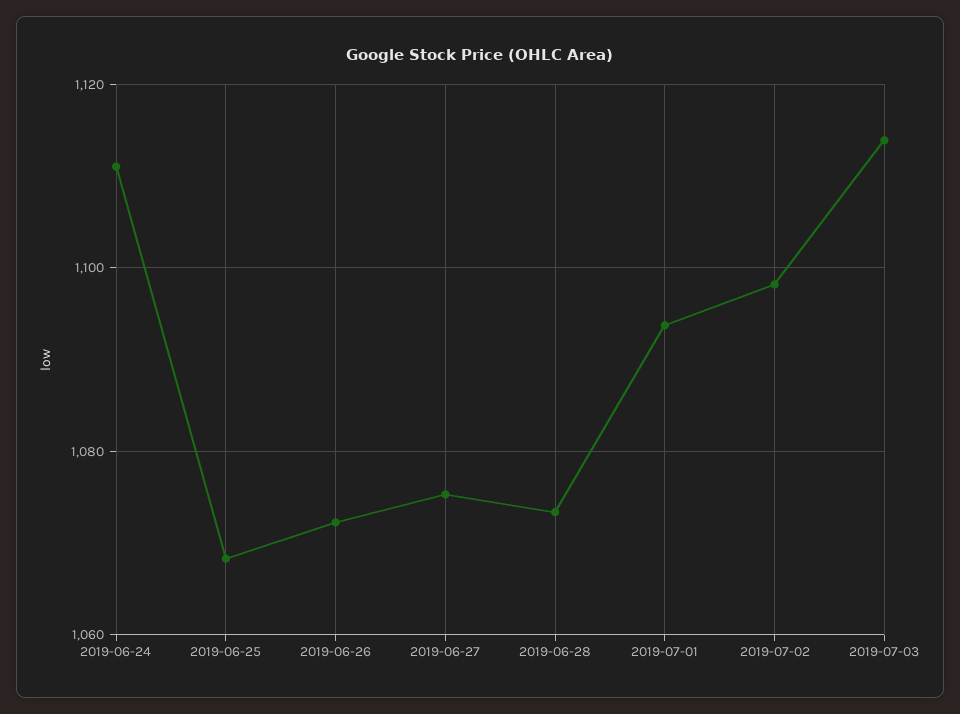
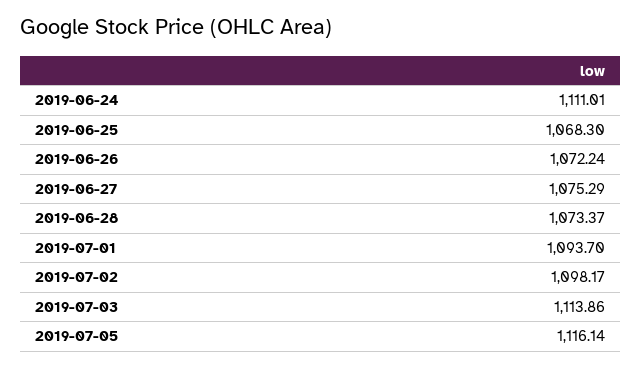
2019-07-05: none -> 1116.14

